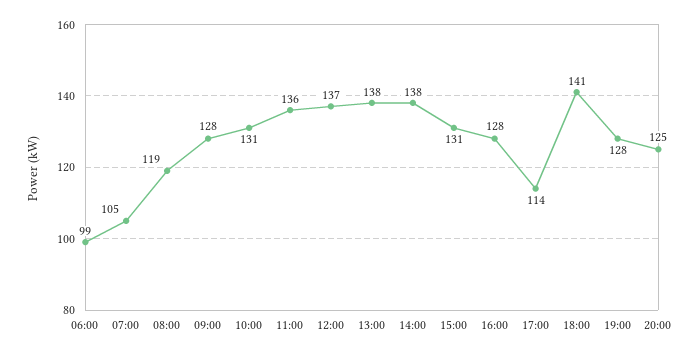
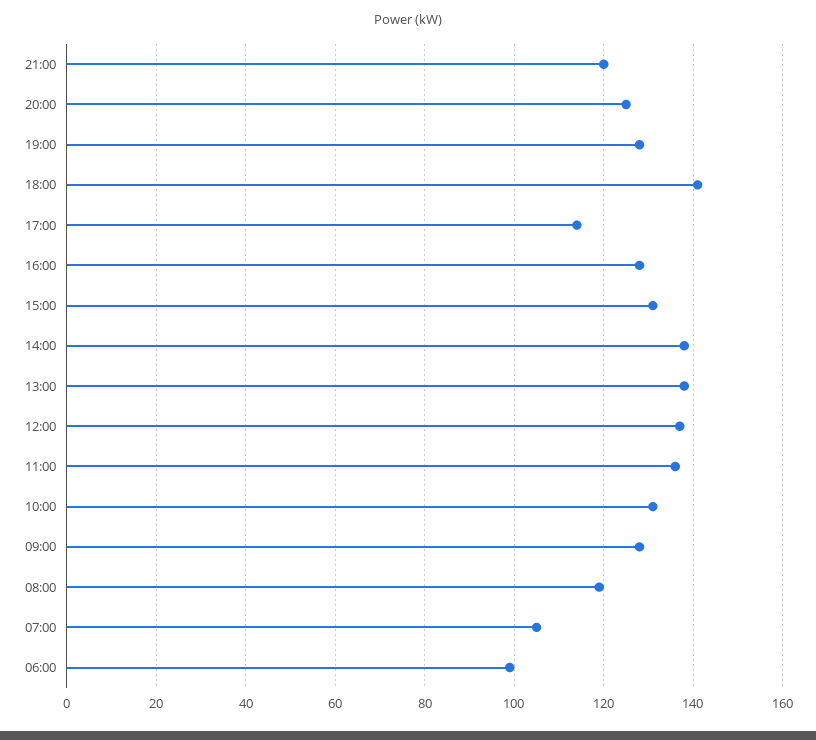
21:00: none -> 120

